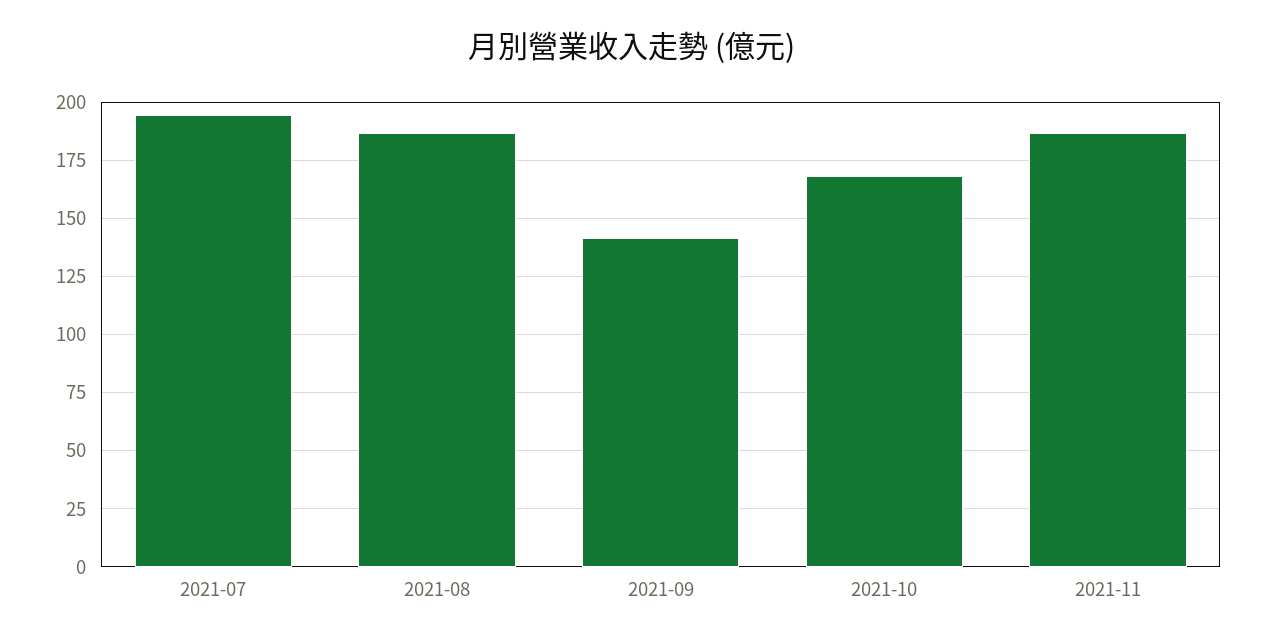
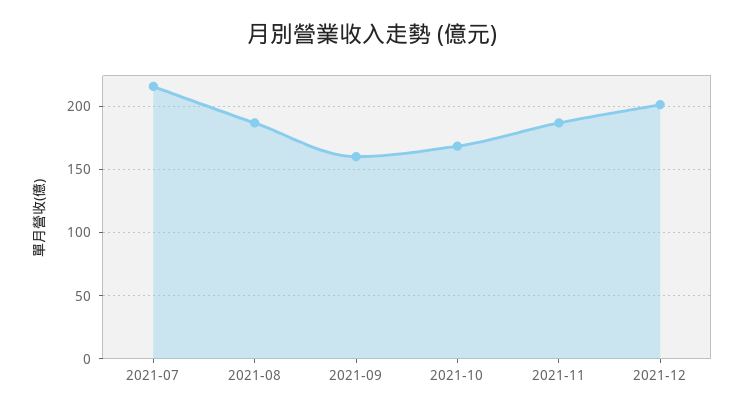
2021-07: 195 -> 215
2021-09: 140 -> 160
2021-12: none -> 200

